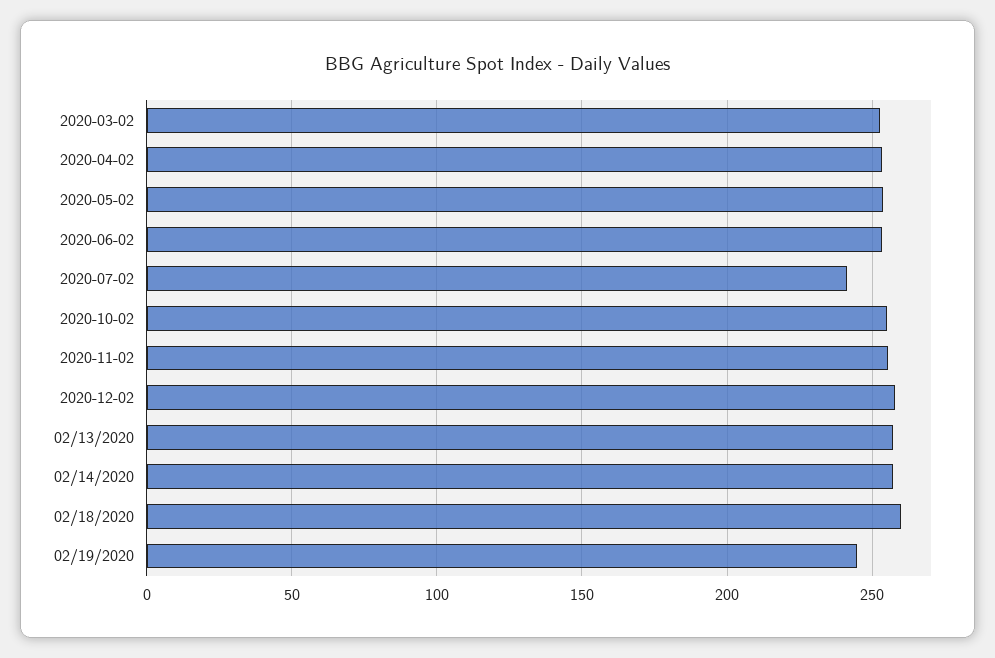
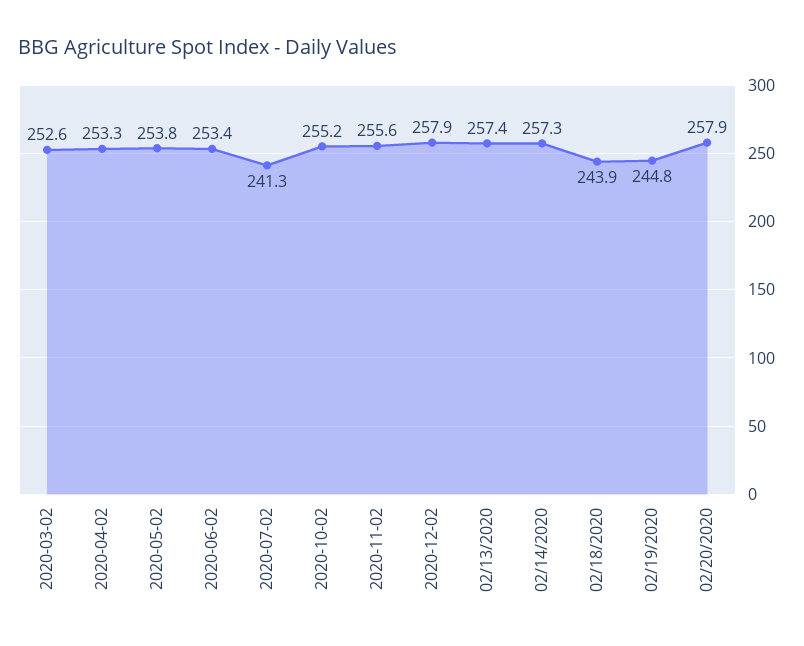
02/18/2020: 260 -> 243.9
02/20/2020: none -> 257.9

